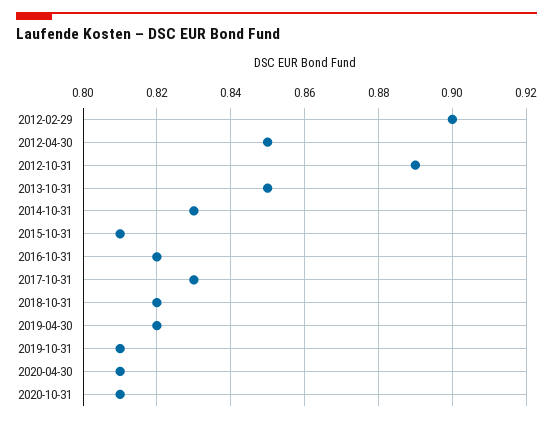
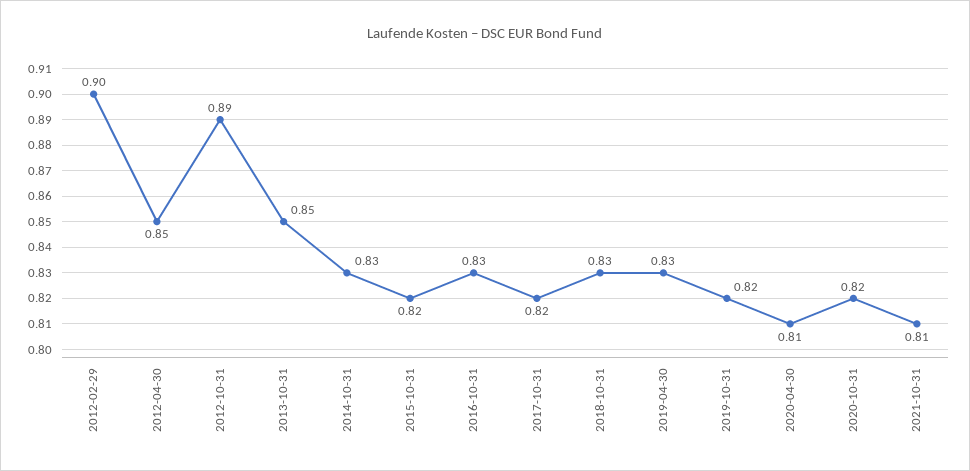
2015-10-31: 0.81 -> 0.82
2016-10-31: 0.82 -> 0.83
2017-10-31: 0.83 -> 0.82
2018-10-31: 0.82 -> 0.83
2019-04-30: 0.82 -> 0.83
2019-10-31: 0.81 -> 0.82
2020-10-31: 0.81 -> 0.82
2021-10-31: none -> 0.81

